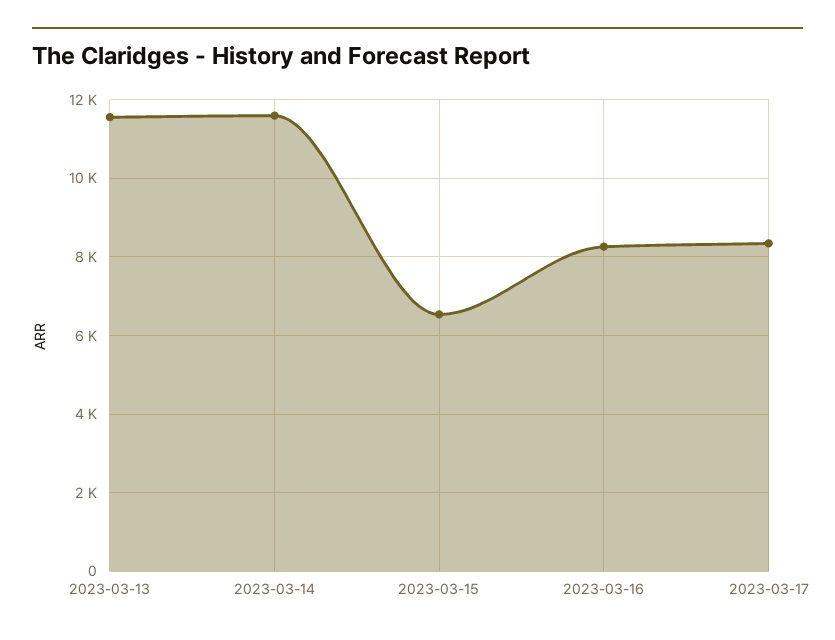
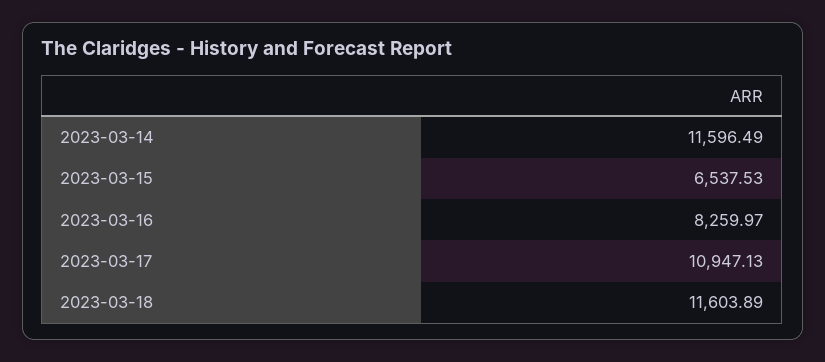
2023-03-13: 11600 -> none
2023-03-17: 8400 -> 10947.13
2023-03-18: none -> 11603.89

